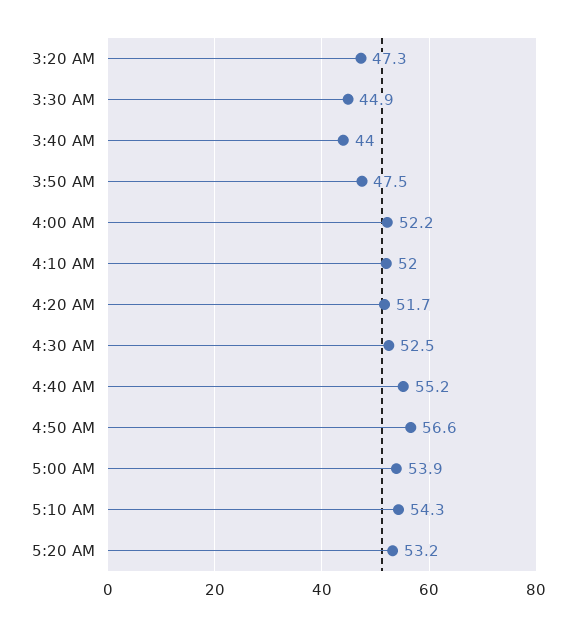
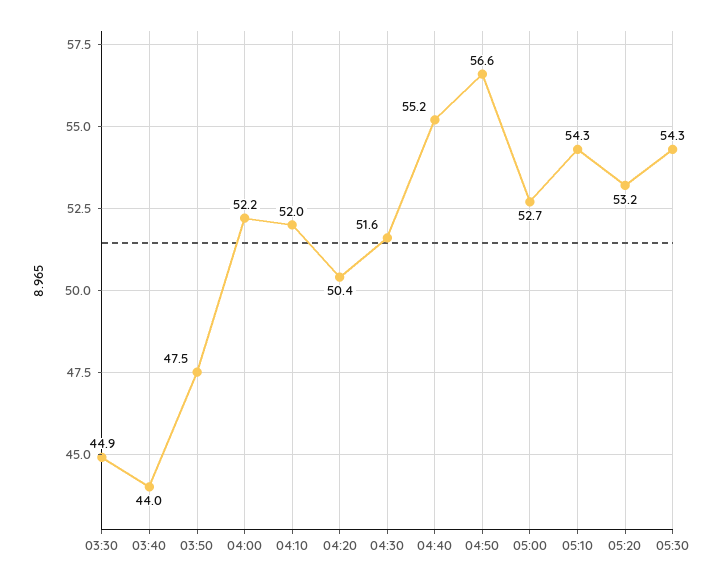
3:20 AM: 47.3 -> none
4:20 AM: 51.7 -> 50.4
4:30 AM: 52.5 -> 51.6
5:00 AM: 53.9 -> 52.7
05:30: none -> 54.3

